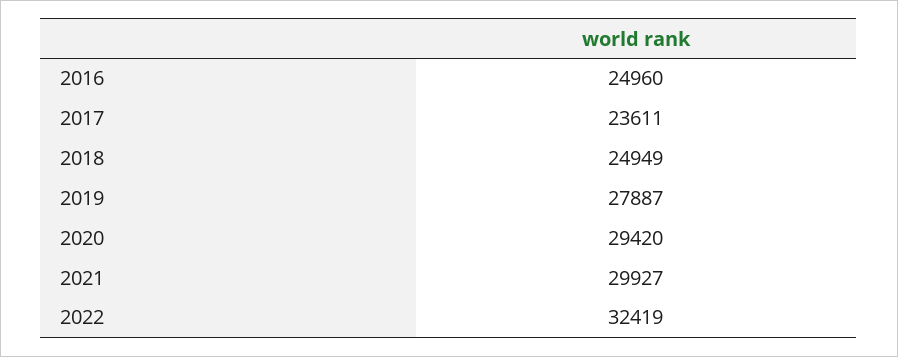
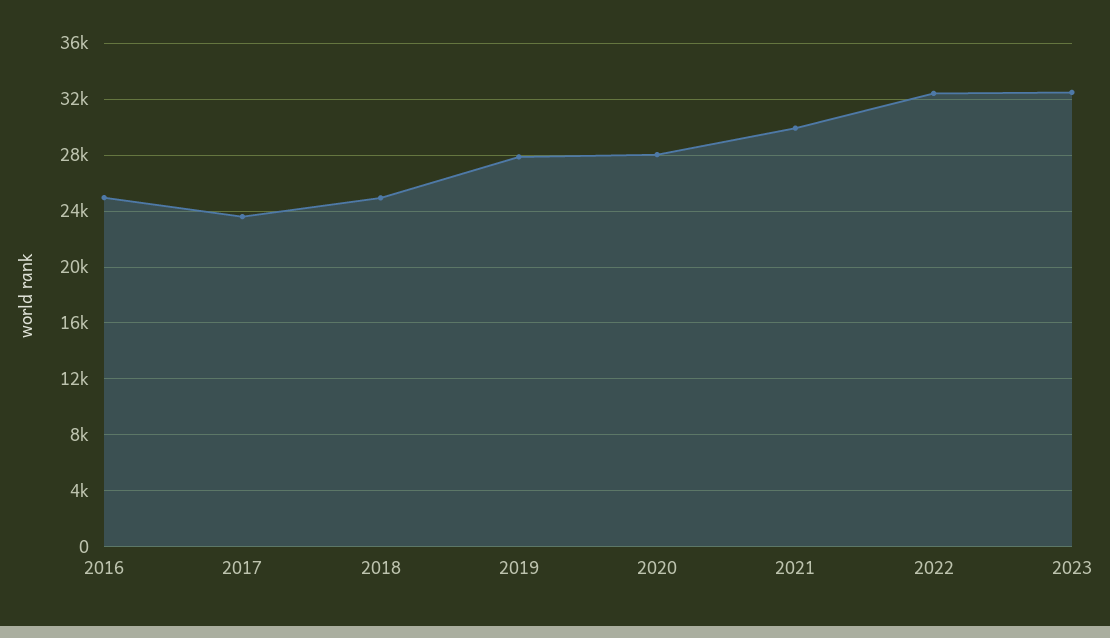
2020: 29420 -> 28000
2023: none -> 32500

